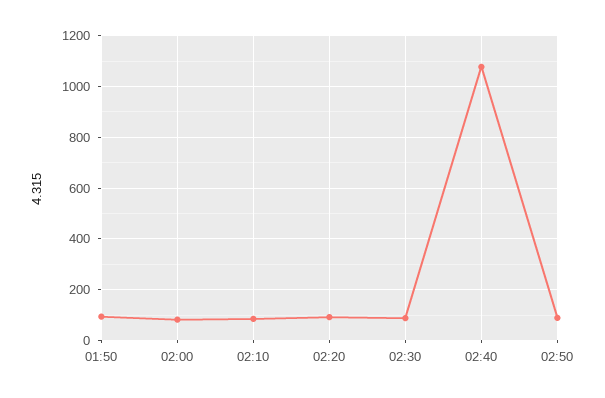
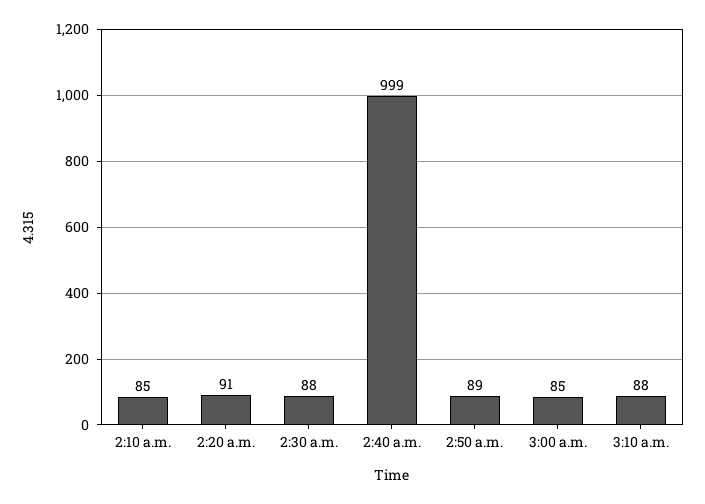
01:50: 100 -> none
02:00: 75 -> none
02:40: 1075 -> 999
3:00 a.m.: none -> 85
3:10 a.m.: none -> 88

